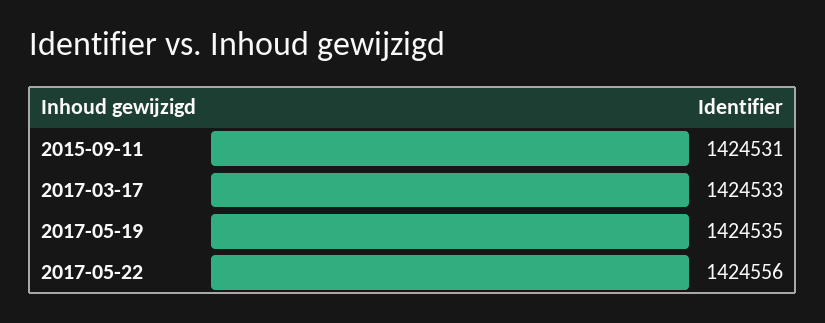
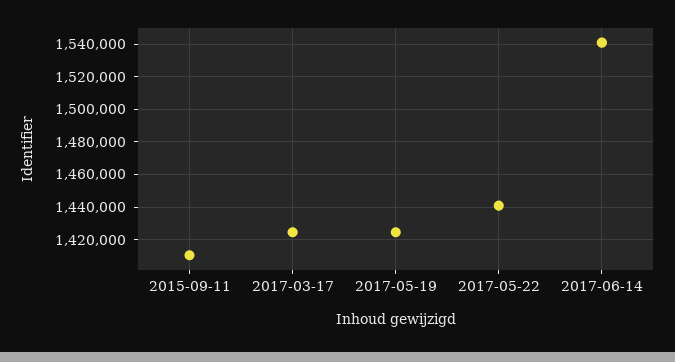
2015-09-11: 1424531 -> 1410000
2017-05-22: 1424556 -> 1440000
2017-06-14: none -> 1540000

